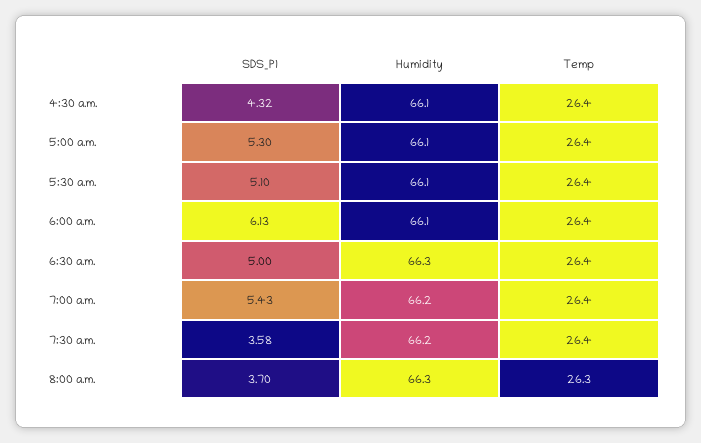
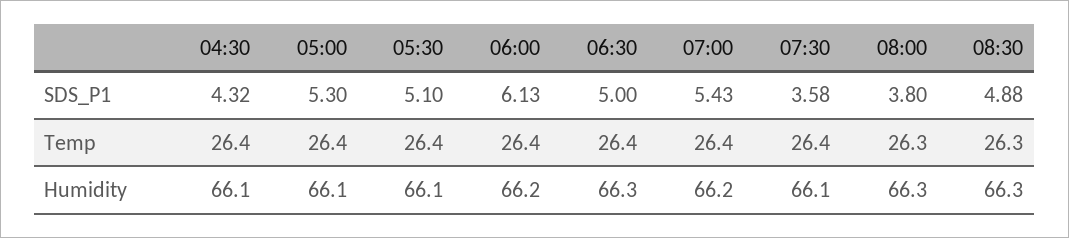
Humidity, 6:00 a.m.: 66.1 -> 66.2
Humidity, 7:30 a.m.: 66.2 -> 66.1
SDS_P1, 8:00 a.m.: 3.7 -> 3.8
SDS_P1, 08:30: none -> 4.88
Temp, 08:30: none -> 26.3
Humidity, 08:30: none -> 66.3

